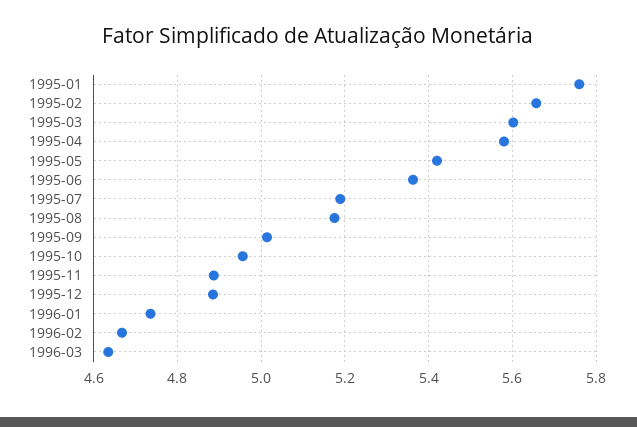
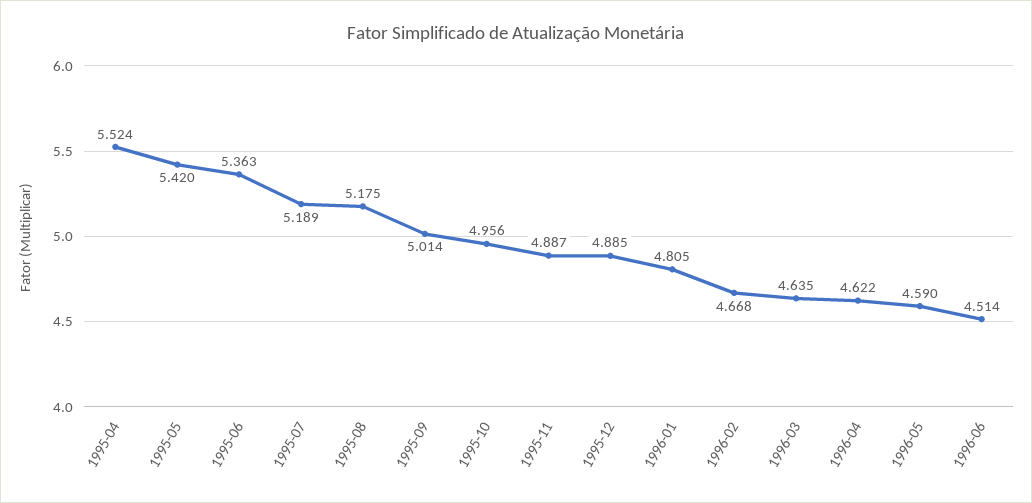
1995-01: 5.76 -> none
1995-02: 5.66 -> none
1995-03: 5.6 -> none
1995-04: 5.58 -> 5.524
1996-01: 4.74 -> 4.805
1996-04: none -> 4.622
1996-05: none -> 4.59
1996-06: none -> 4.514

